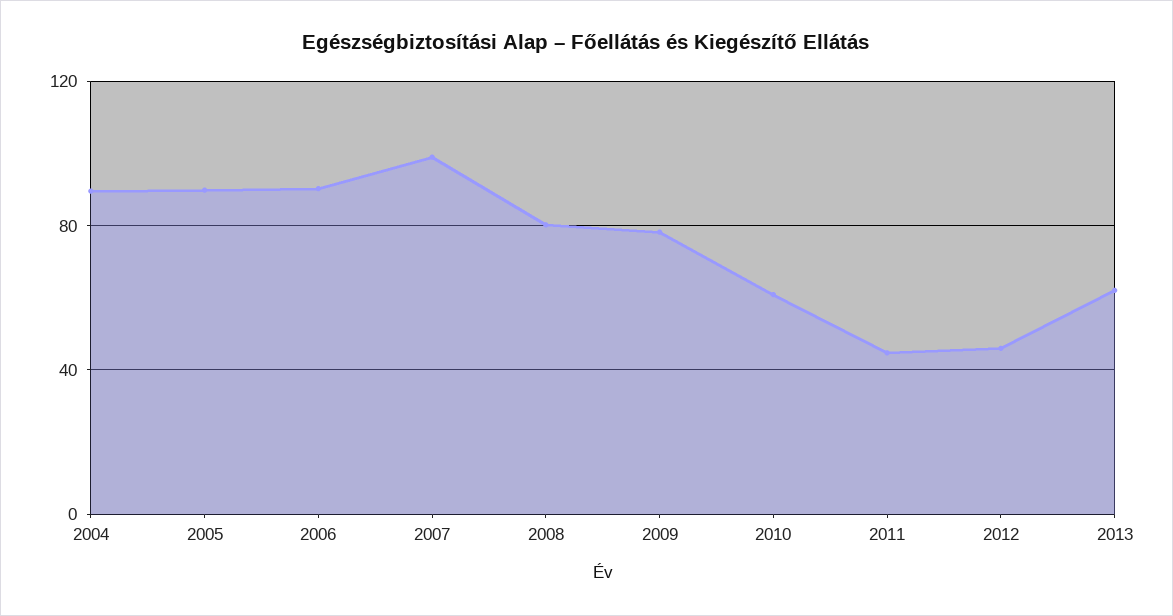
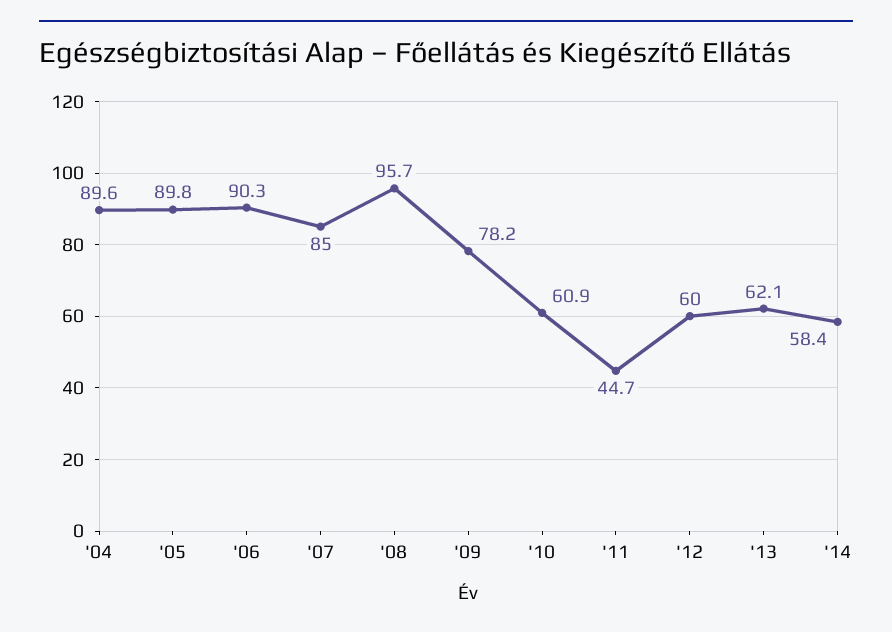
2007: 100 -> 85
2008: 80 -> 95.7
2012: 45 -> 60
'14: none -> 58.4

